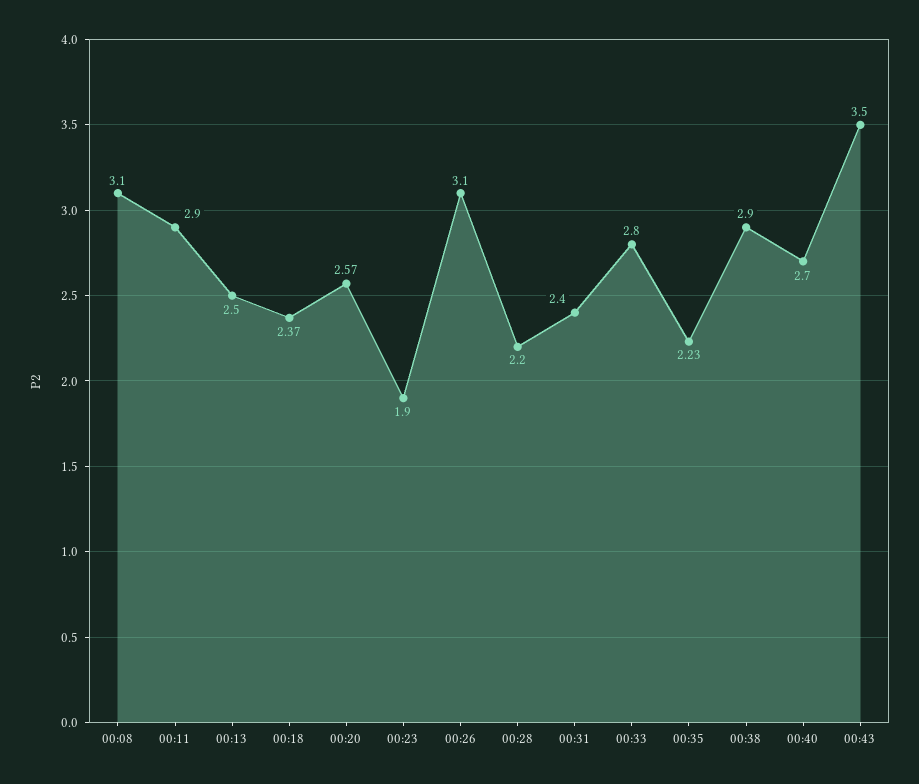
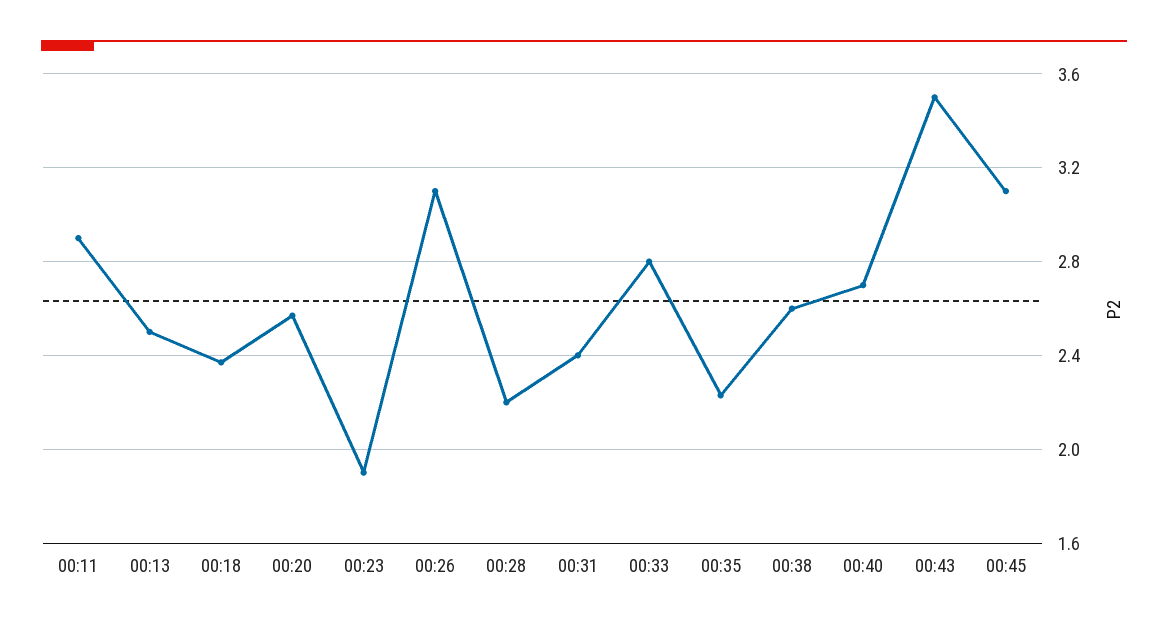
00:08: 3.1 -> none
00:38: 2.9 -> 2.6
00:45: none -> 3.1

